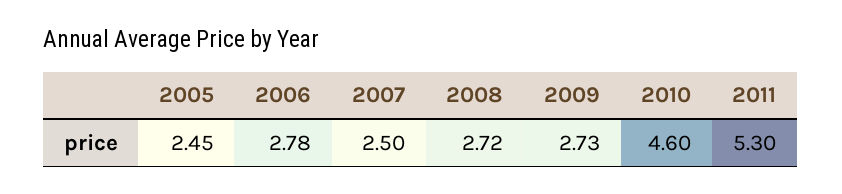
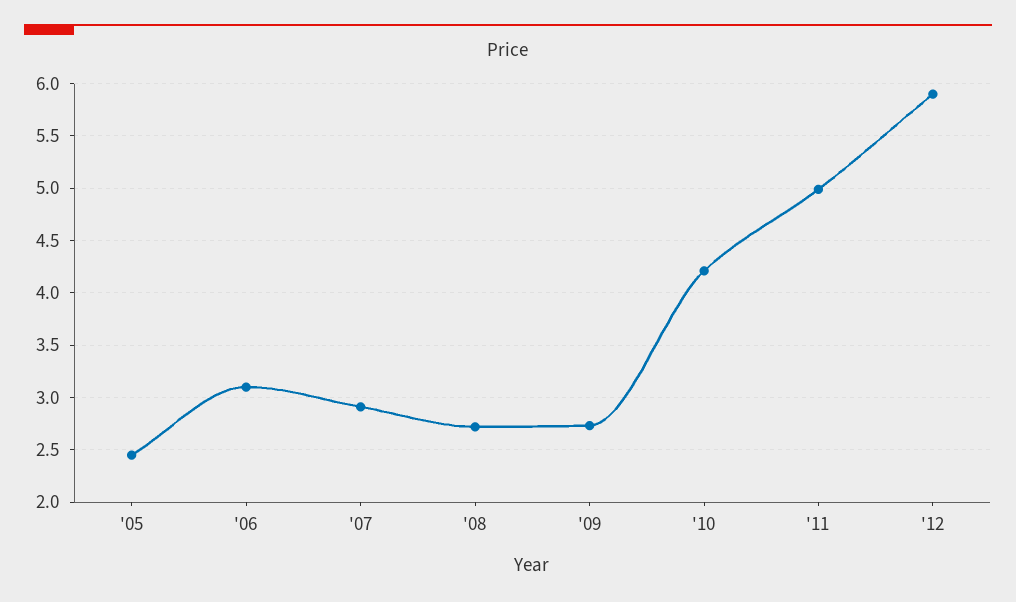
2006: 2.78 -> 3.1
2007: 2.5 -> 2.9
2010: 4.6 -> 4.2
2011: 5.3 -> 5
'12: none -> 5.9

